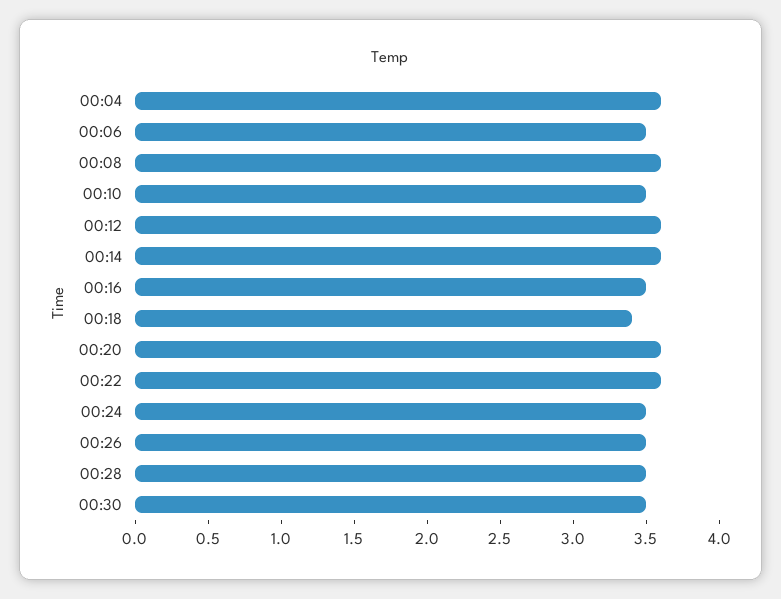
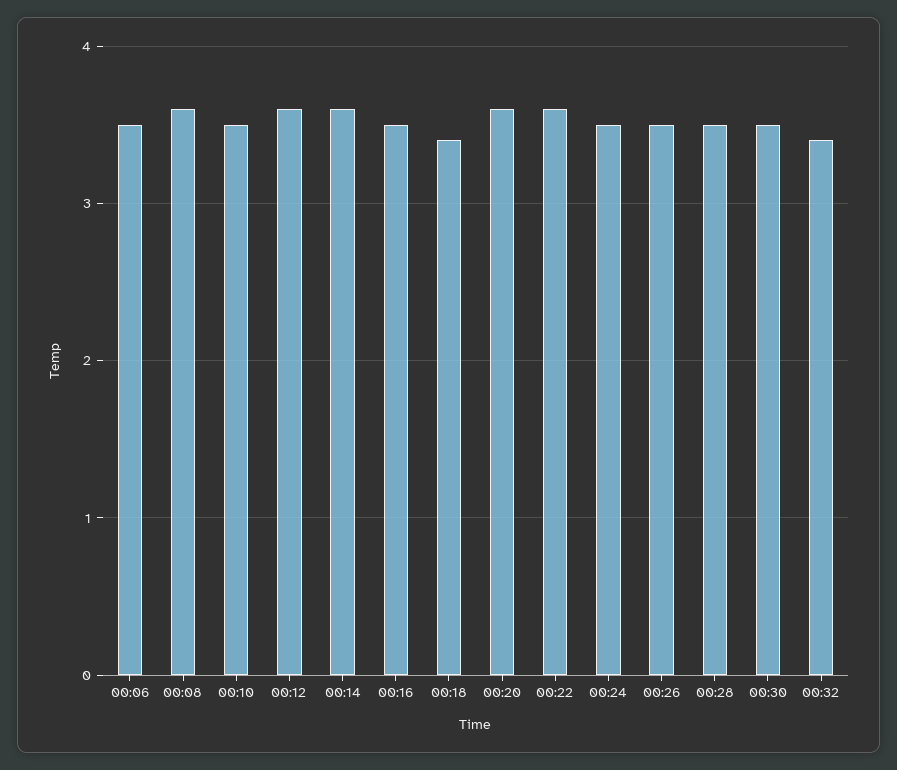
00:04: 3.6 -> none
00:32: none -> 3.4

